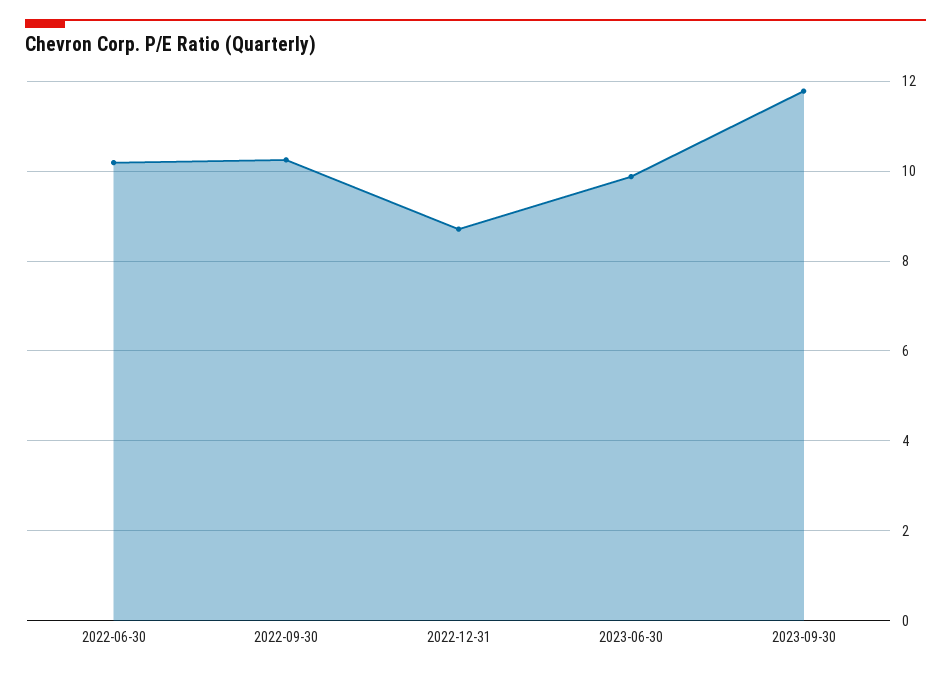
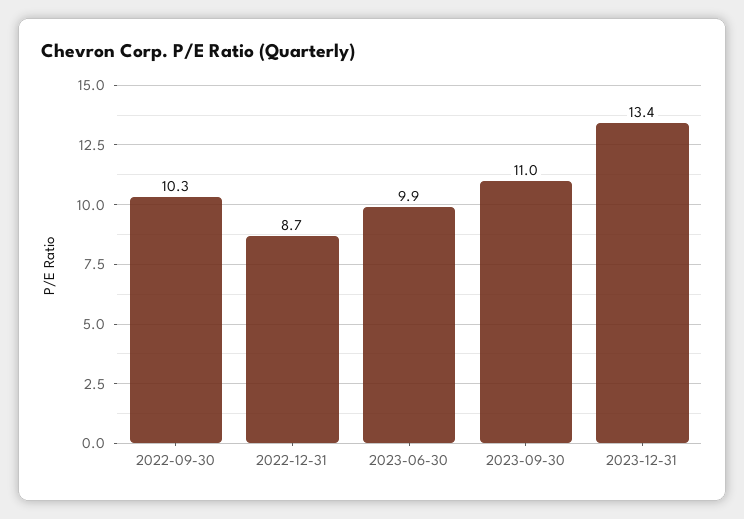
2022-06-30: 10.2 -> none
2023-09-30: 11.8 -> 11
2023-12-31: none -> 13.4

